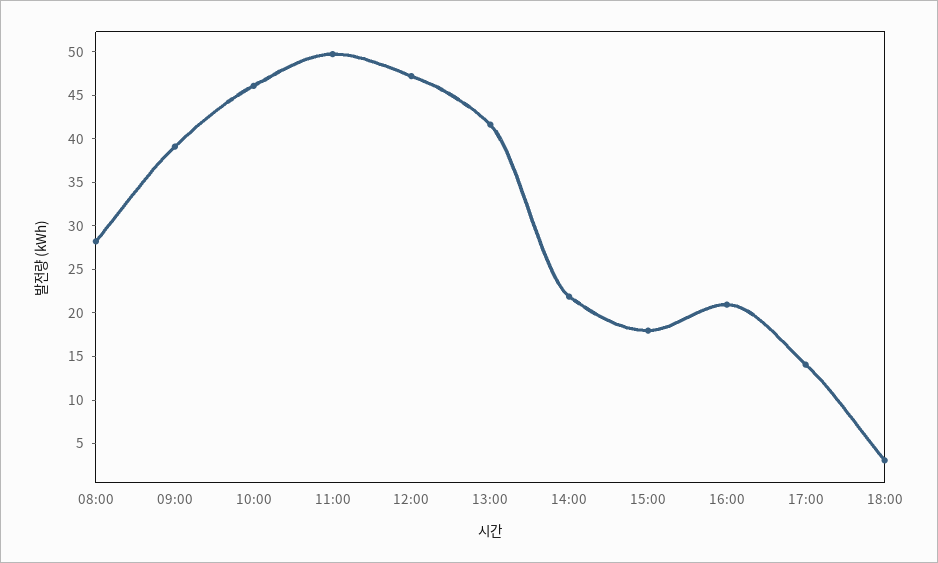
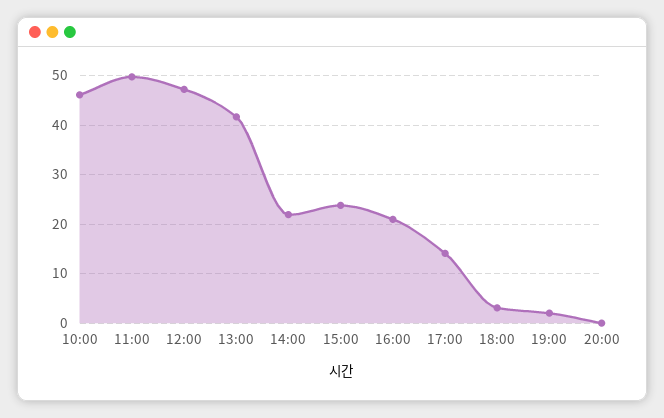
08:00: 28 -> none
09:00: 39 -> none
15:00: 18 -> 24
19:00: none -> 2
20:00: none -> 0

